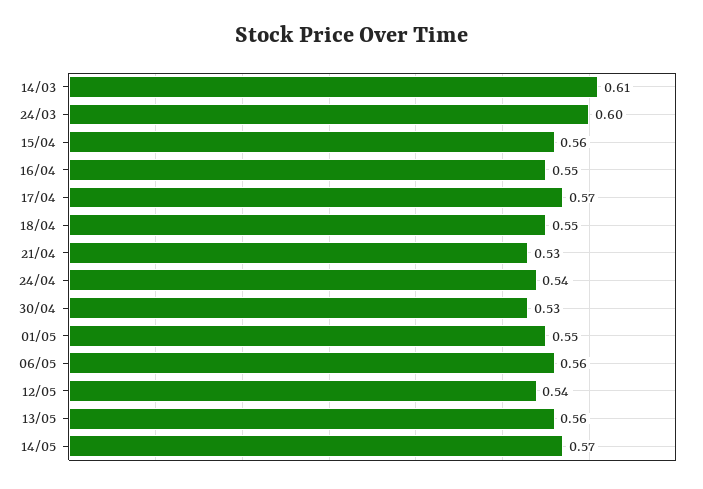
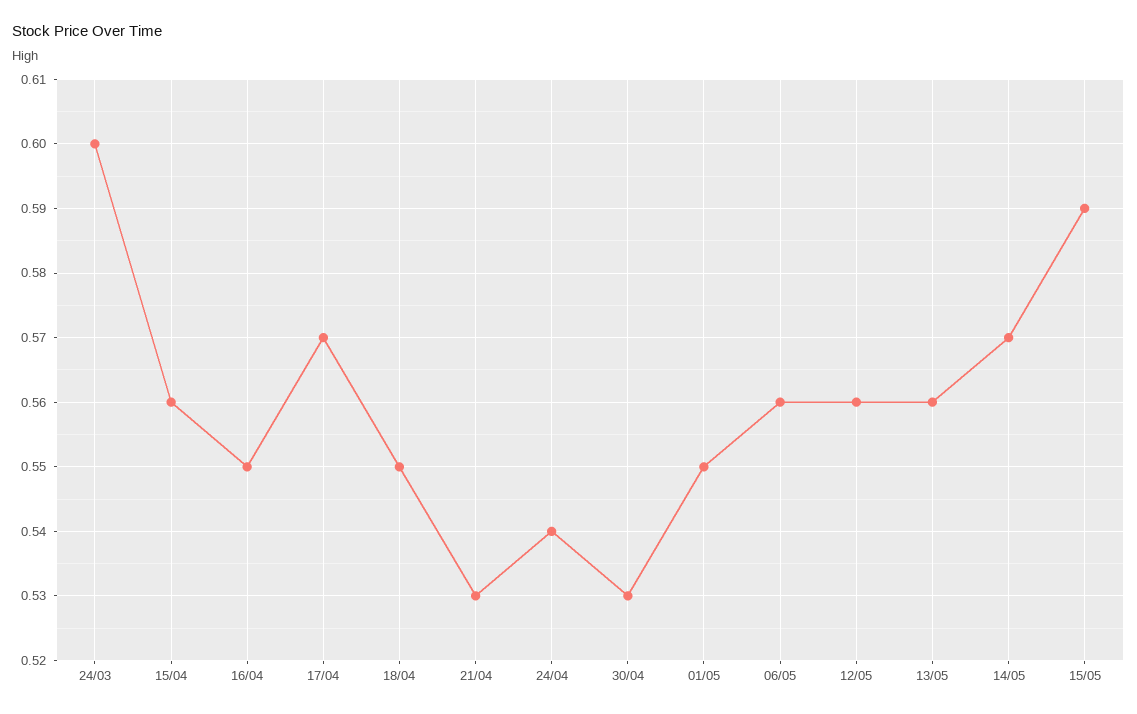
14/03: 0.61 -> none
12/05: 0.54 -> 0.56
15/05: none -> 0.59

